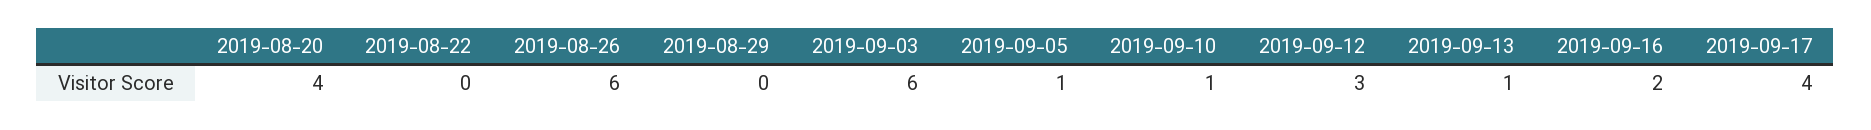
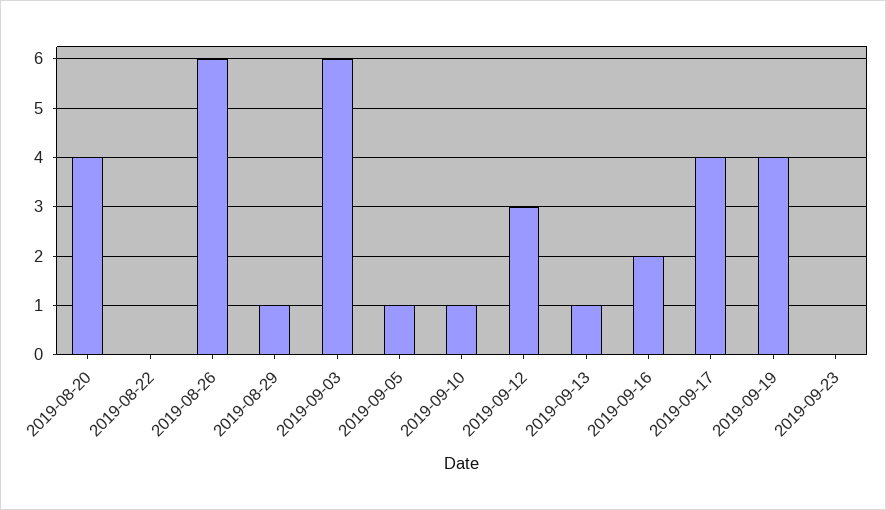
2019-08-29: 0 -> 1
2019-09-19: none -> 4
2019-09-23: none -> 0

